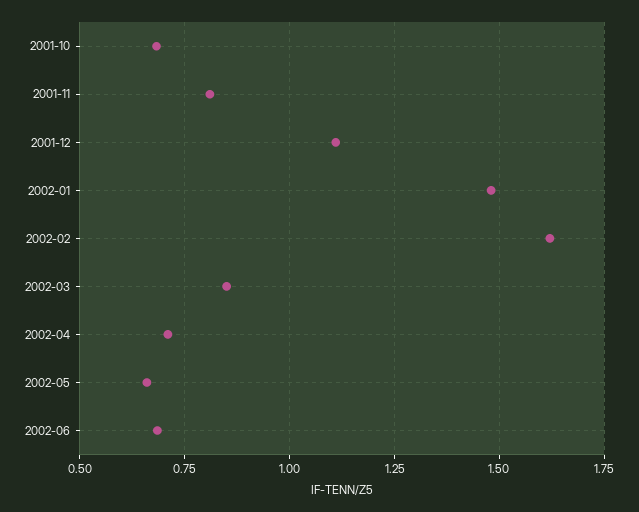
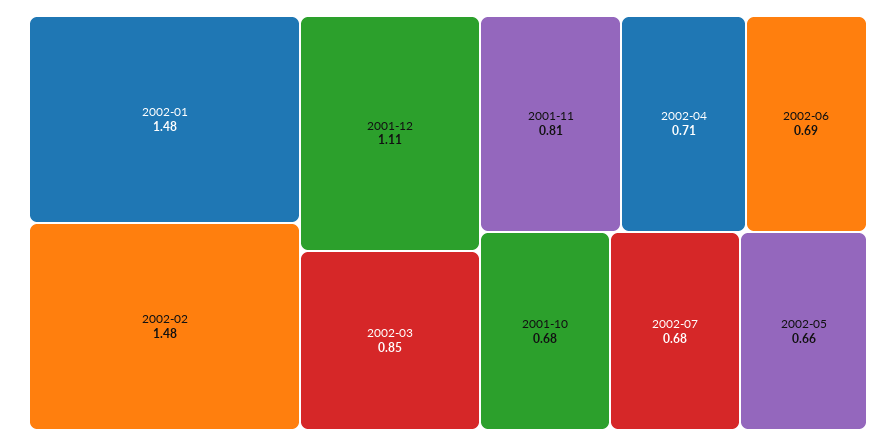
2002-02: 1.625 -> 1.48
2002-07: none -> 0.68

